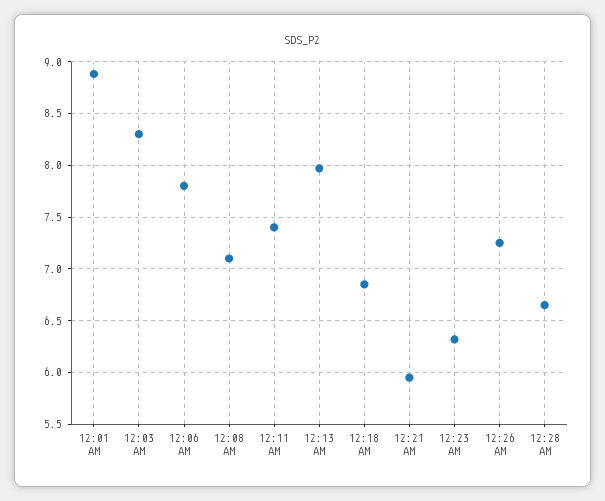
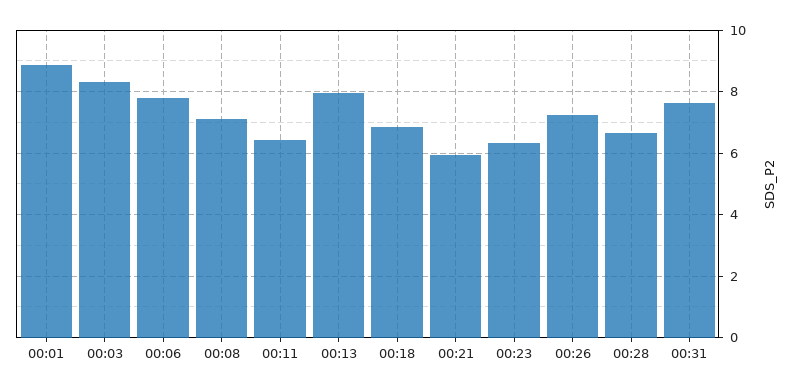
12:11 AM: 7.4 -> 6.4
00:31: none -> 7.6

